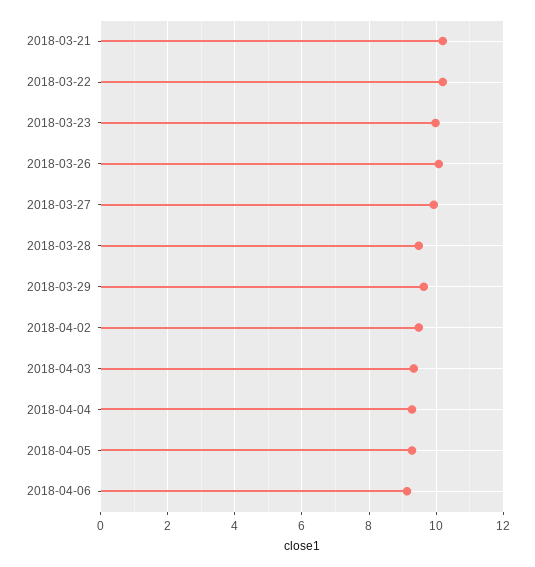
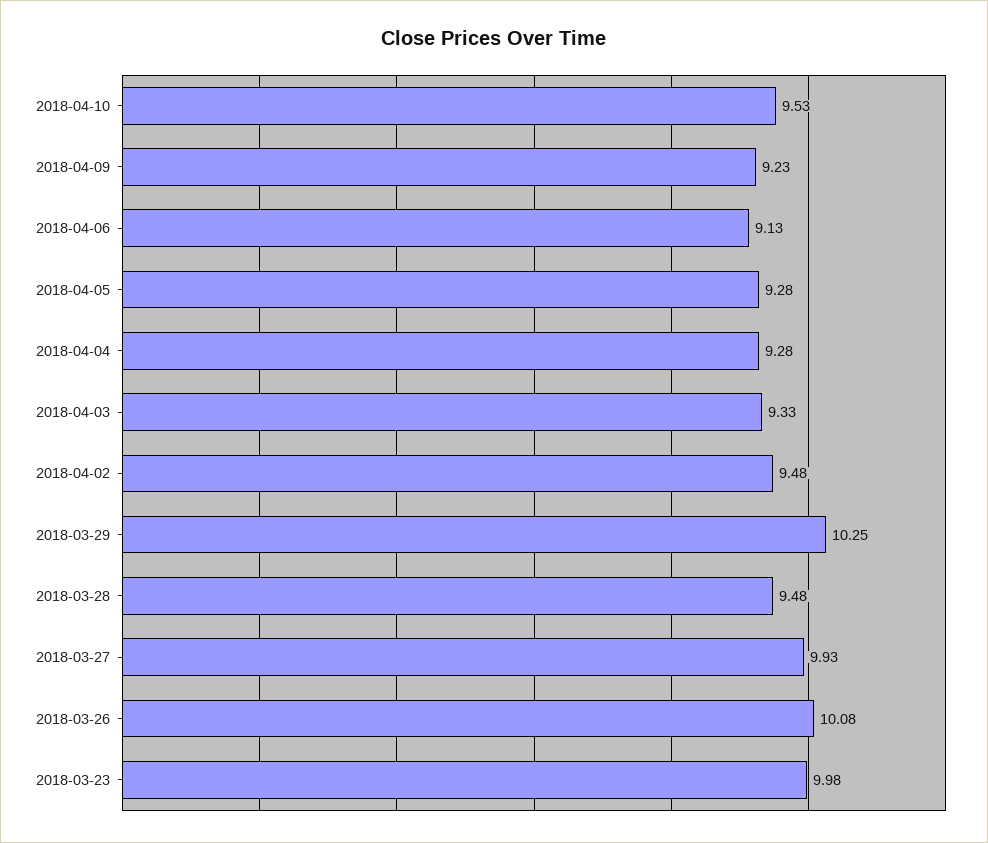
2018-03-21: 10.2 -> none
2018-03-22: 10.2 -> none
2018-03-29: 9.6 -> 10.25
2018-04-10: none -> 9.53
2018-04-09: none -> 9.23

